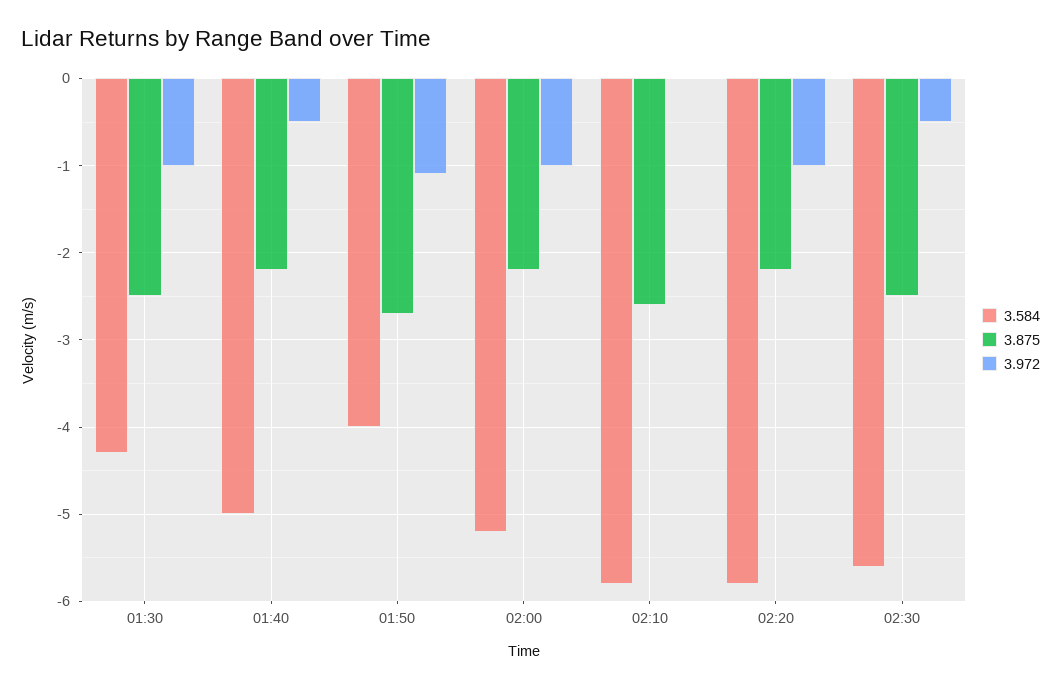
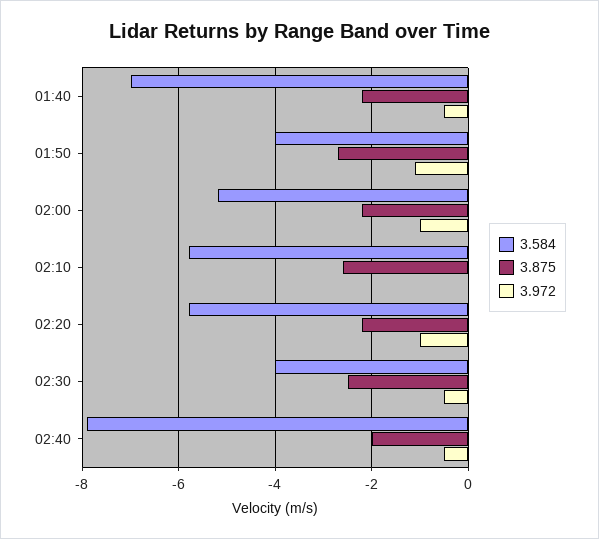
3.584, 01:30: -4.3 -> none
3.875, 01:30: -2.5 -> none
3.972, 01:30: -1 -> none
3.584, 01:40: -5 -> -7
3.584, 02:30: -5.6 -> -4
3.584, 02:40: none -> -8
3.875, 02:40: none -> -2
3.972, 02:40: none -> -0.5

